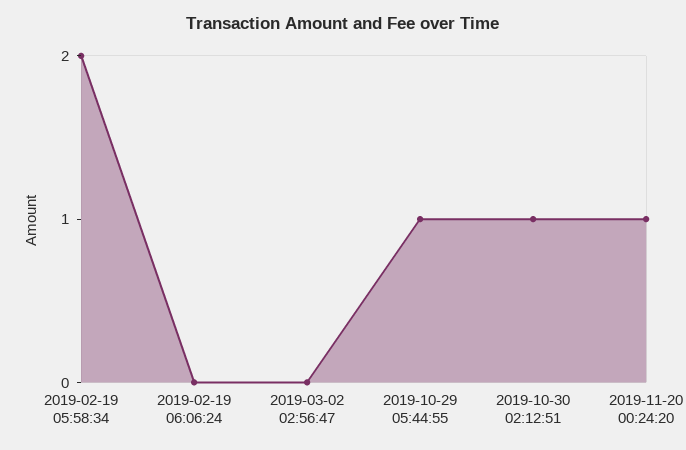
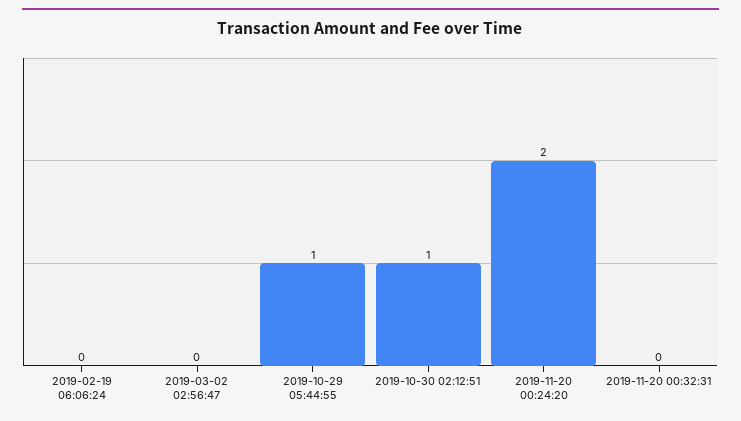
2019-02-19 05:58:34: 2 -> none
2019-11-20 00:24:20: 1 -> 2
2019-11-20 00:32:31: none -> 0

